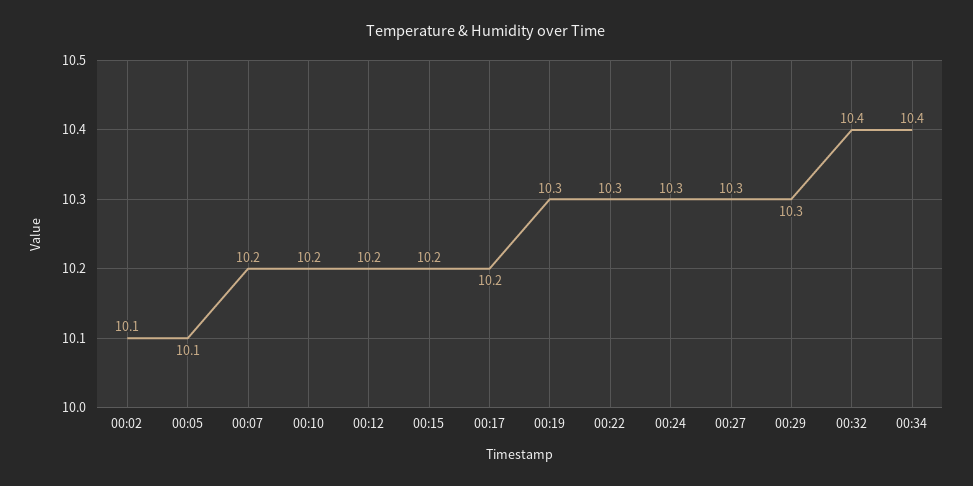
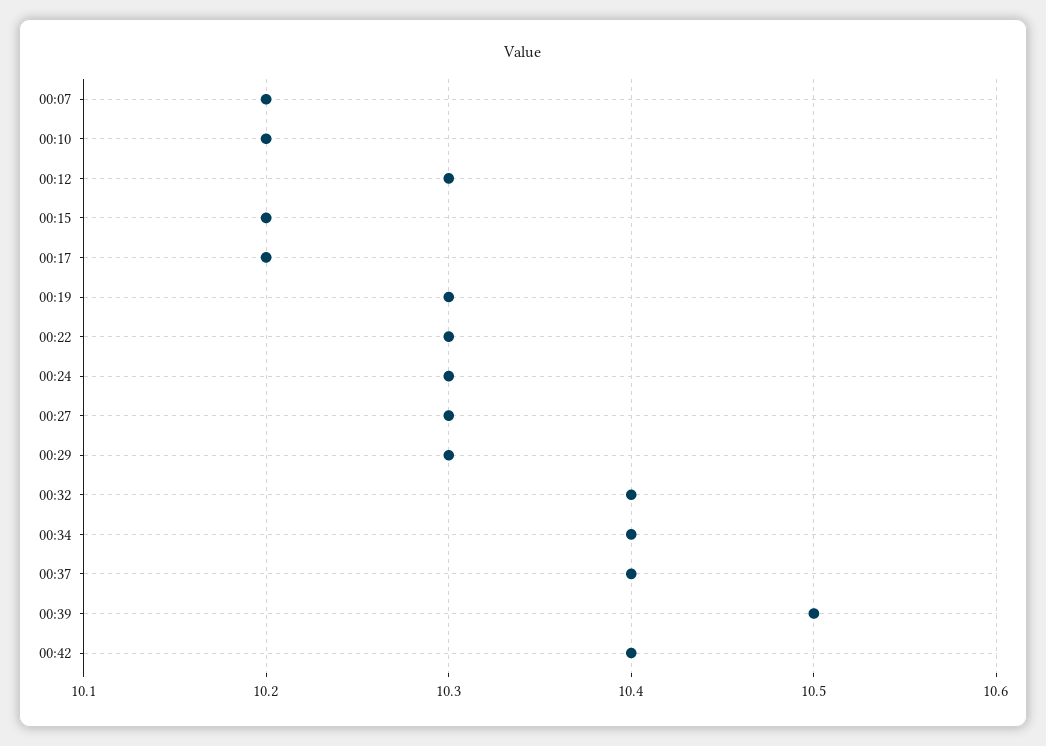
00:02: 10.1 -> none
00:05: 10.1 -> none
00:12: 10.2 -> 10.3
00:37: none -> 10.4
00:39: none -> 10.5
00:42: none -> 10.4

